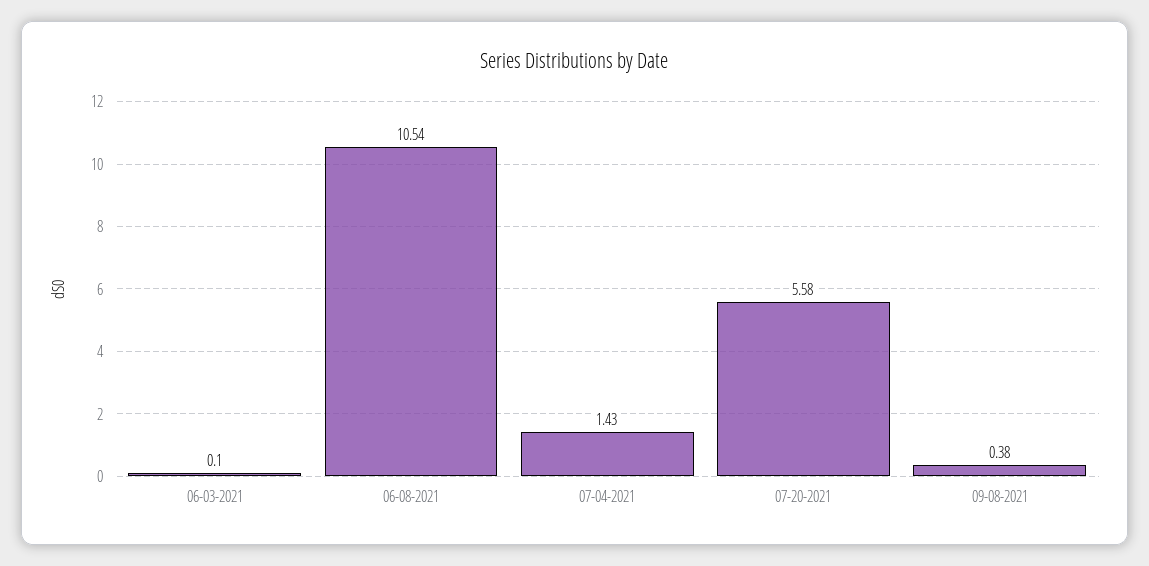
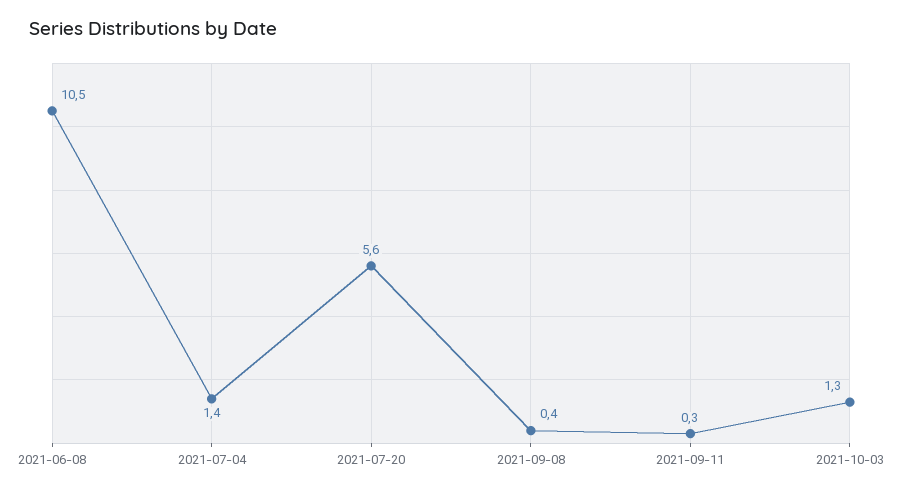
06-03-2021: 0.1 -> none
2021-09-11: none -> 0.3
2021-10-03: none -> 1.3

